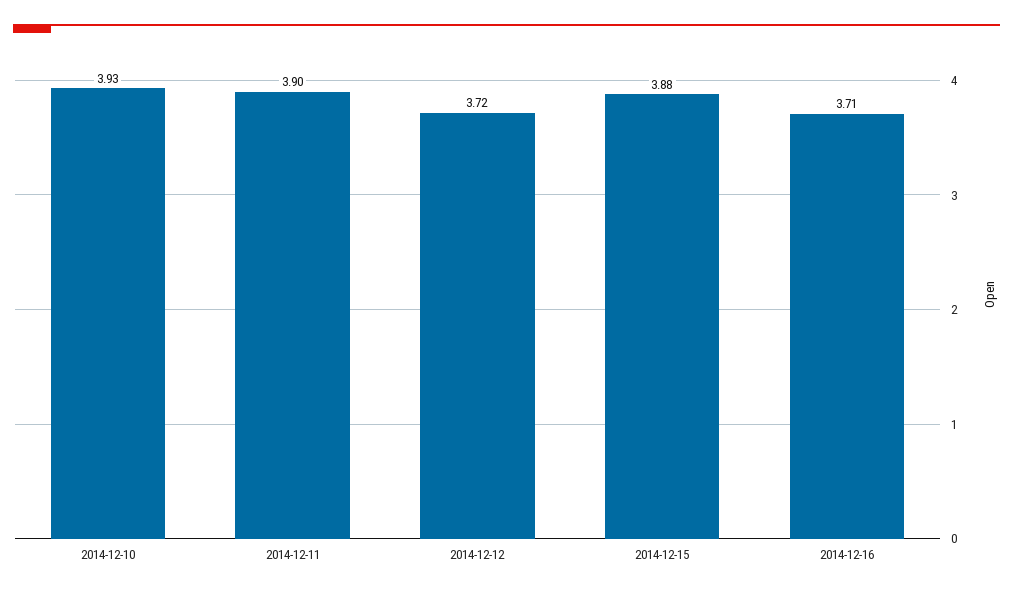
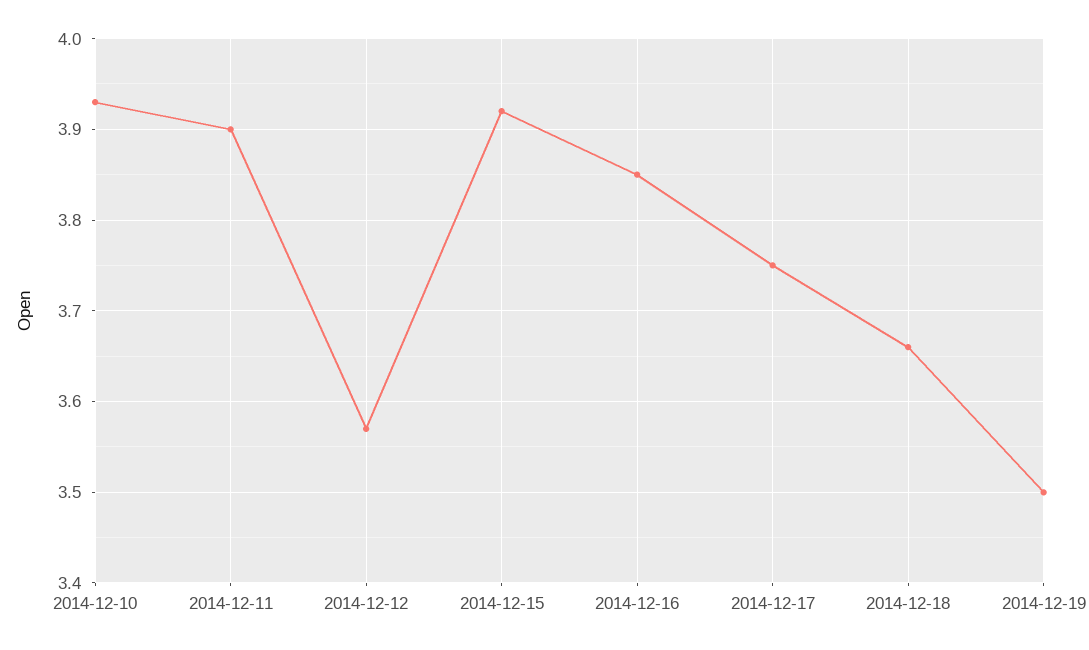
2014-12-12: 3.72 -> 3.57
2014-12-15: 3.88 -> 3.92
2014-12-16: 3.71 -> 3.85
2014-12-17: none -> 3.75
2014-12-18: none -> 3.66
2014-12-19: none -> 3.5

